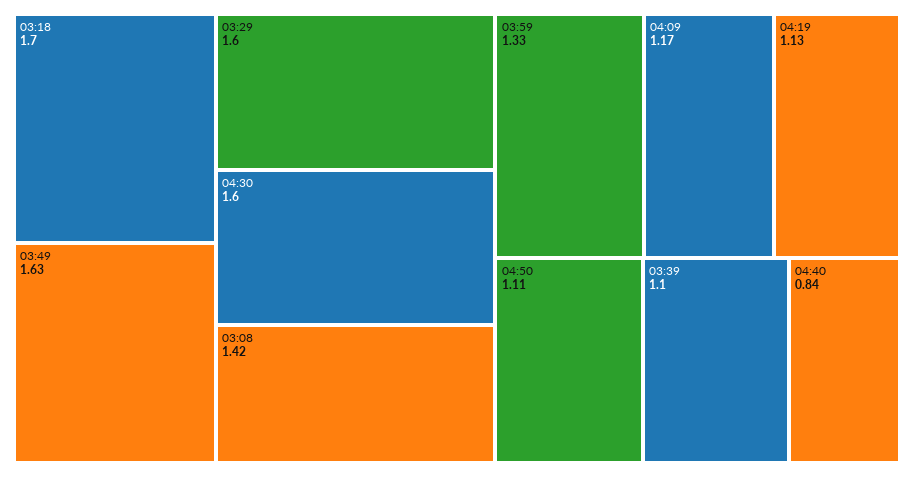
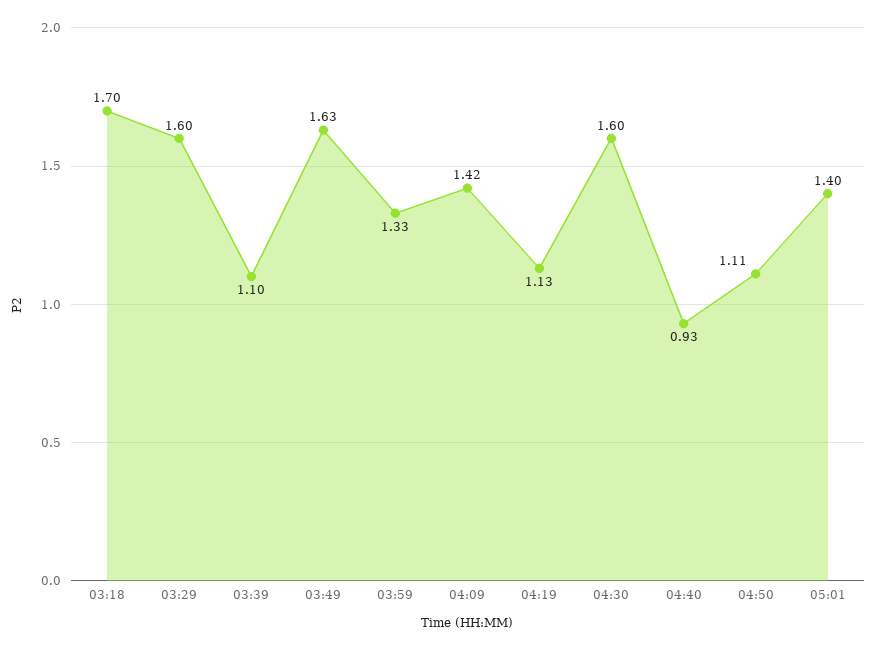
03:08: 1.42 -> none
04:09: 1.17 -> 1.42
04:40: 0.84 -> 0.93
05:01: none -> 1.4

